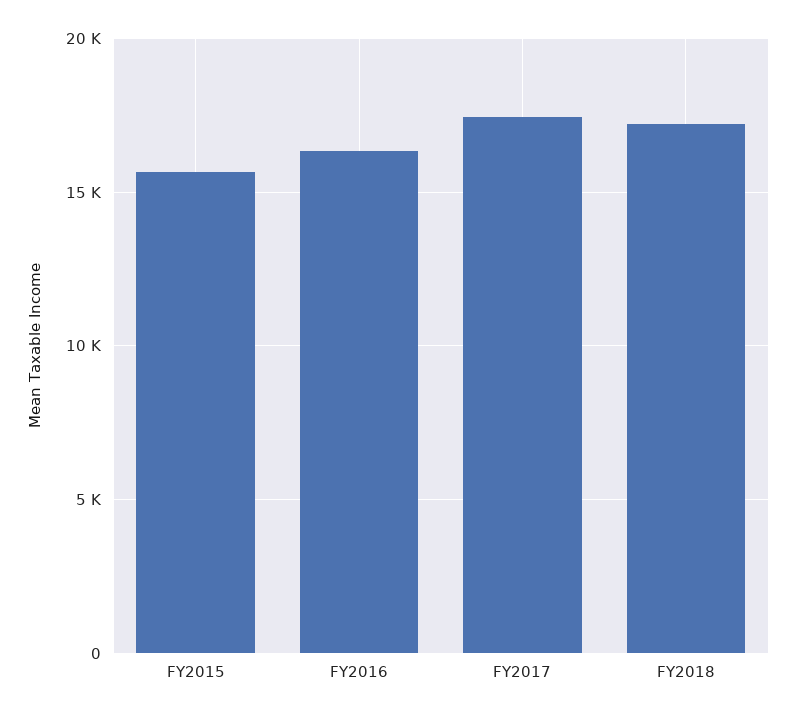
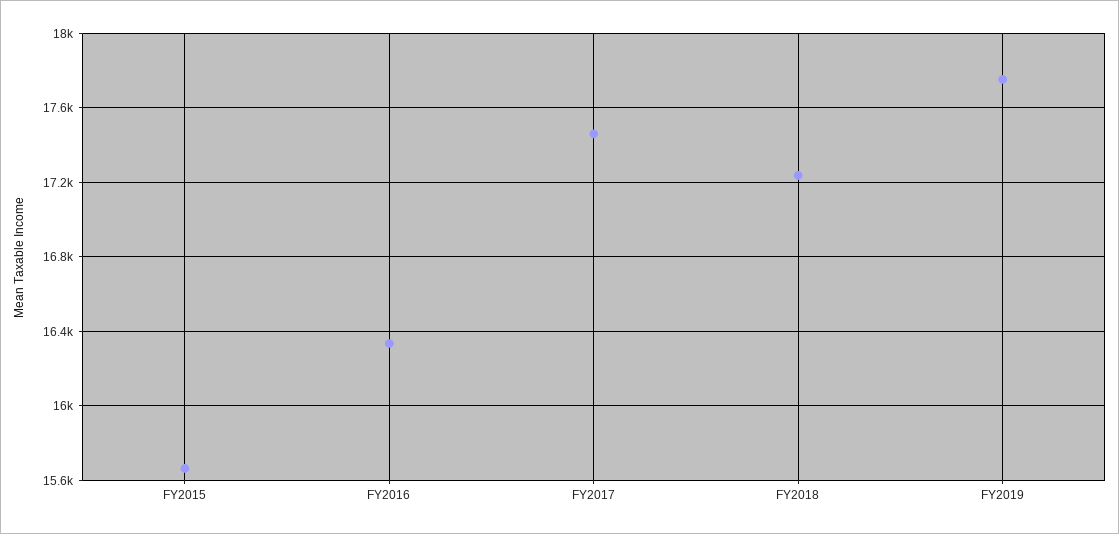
FY2019: none -> 17750

